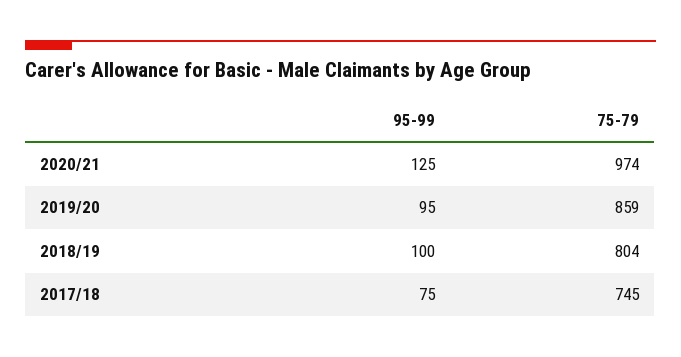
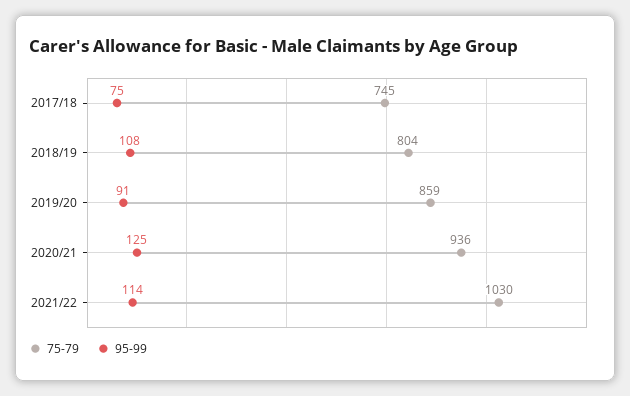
75-79, 2020/21: 974 -> 936
95-99, 2019/20: 95 -> 91
95-99, 2018/19: 100 -> 108
75-79, 2021/22: none -> 1030
95-99, 2021/22: none -> 114

